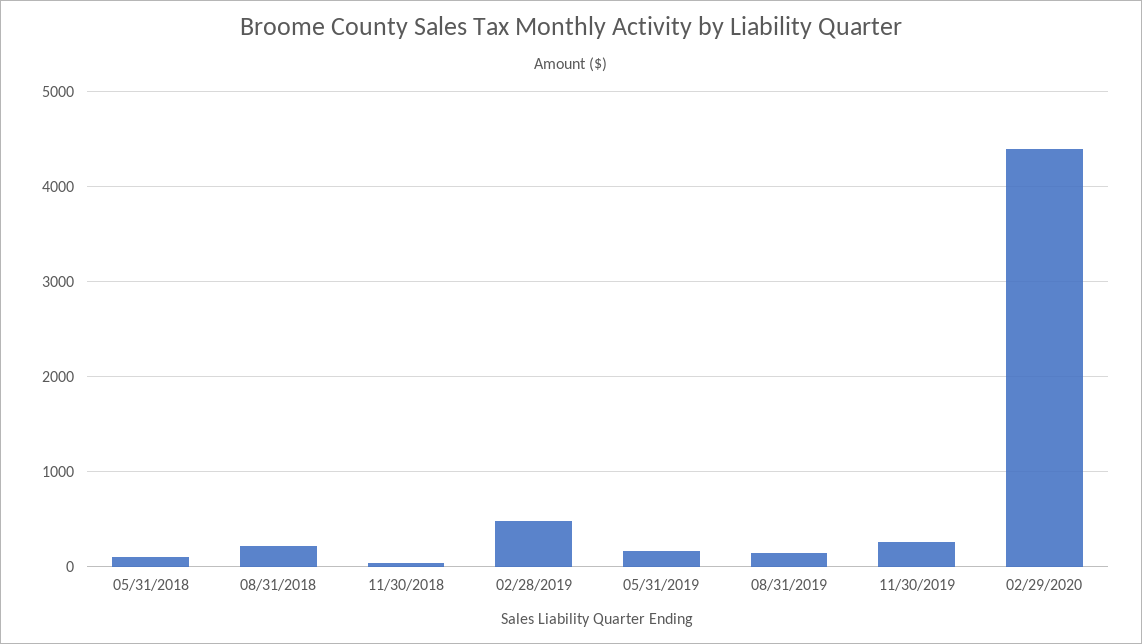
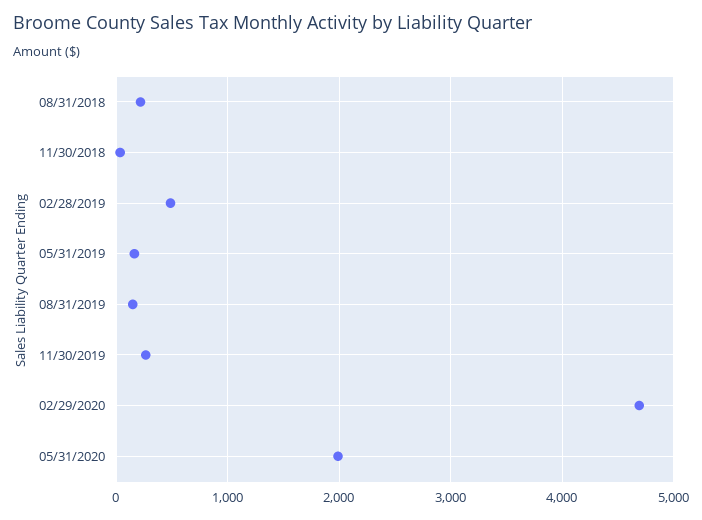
05/31/2018: 100 -> none
02/29/2020: 4400 -> 4700
05/31/2020: none -> 2000

